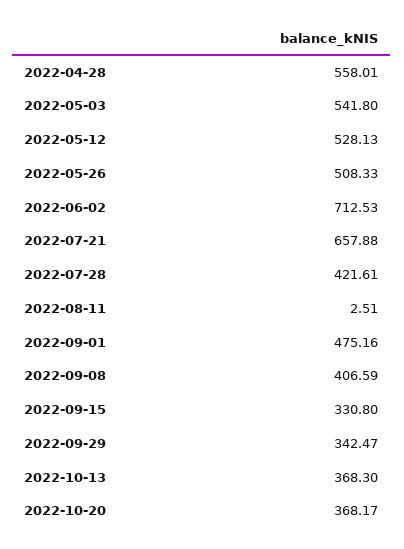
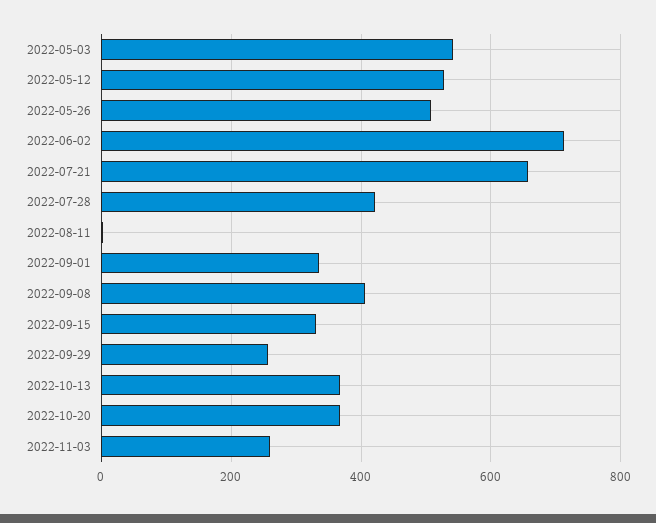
2022-04-28: 558.01 -> none
2022-09-01: 475.16 -> 340
2022-09-29: 342.47 -> 260
2022-11-03: none -> 260

